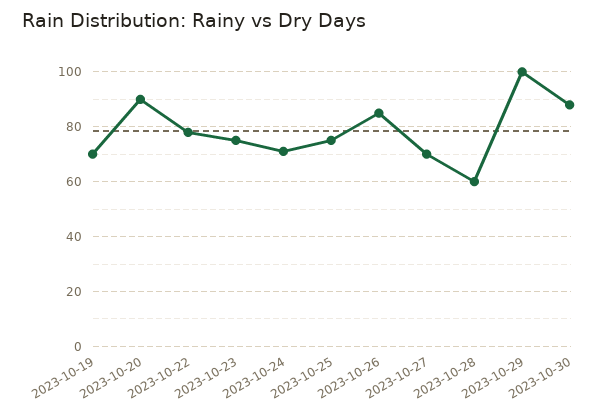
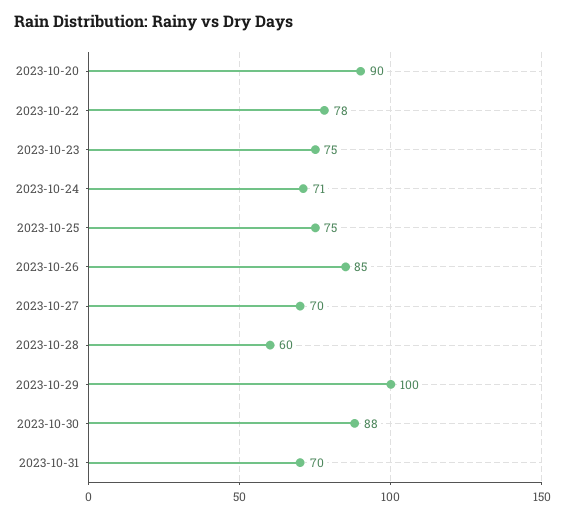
2023-10-19: 70 -> none
2023-10-31: none -> 70

